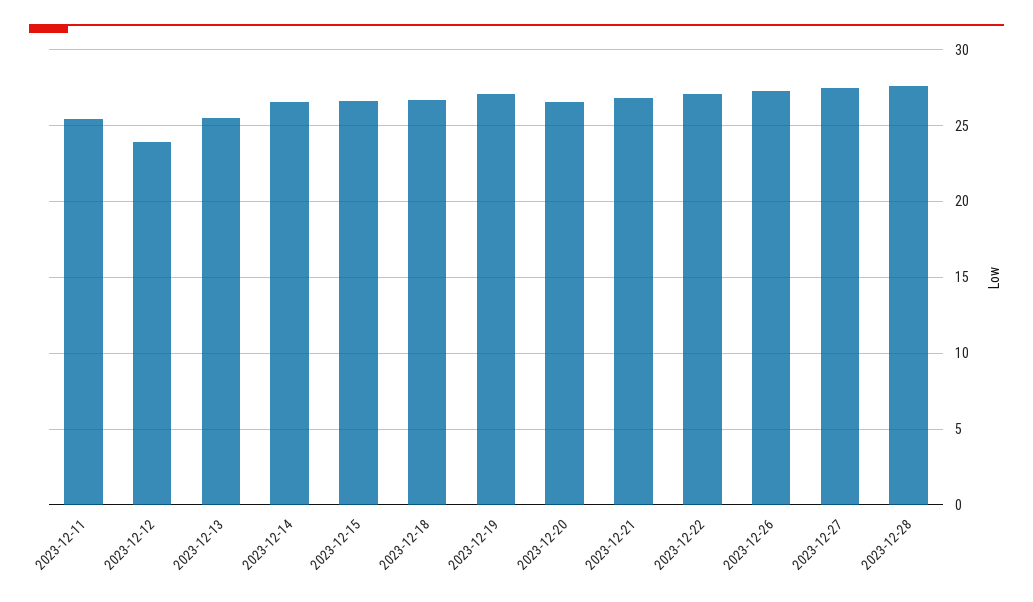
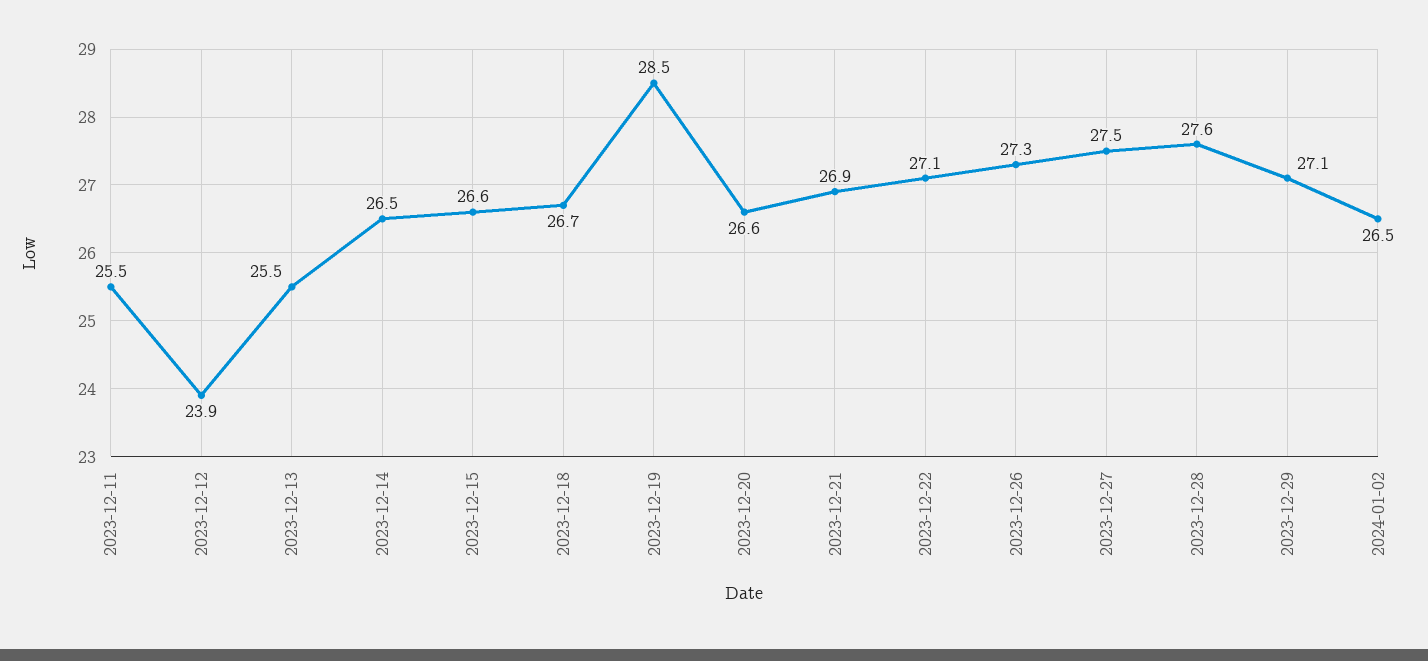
2023-12-19: 27 -> 28.5
2023-12-29: none -> 27.1
2024-01-02: none -> 26.5

